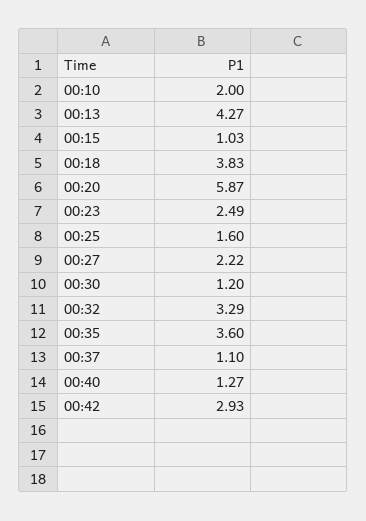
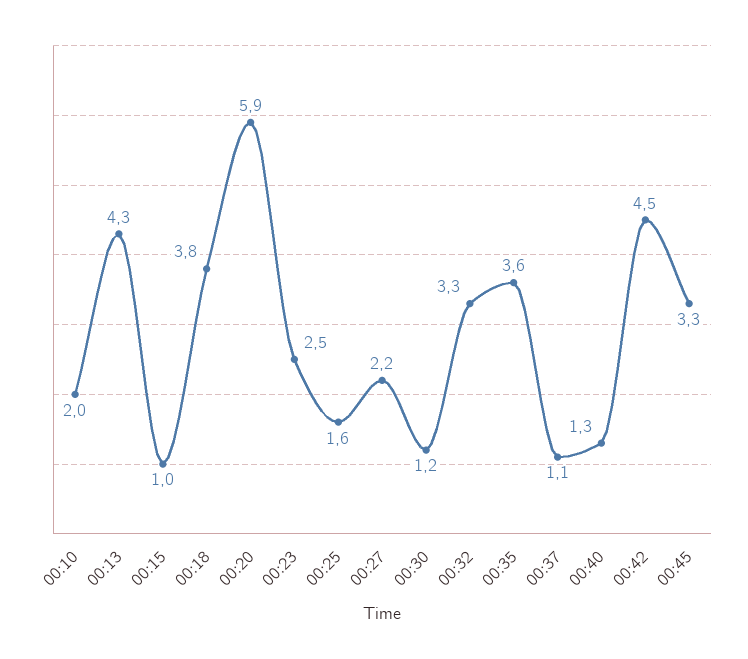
00:42: 2.93 -> 4.5
00:45: none -> 3.3

